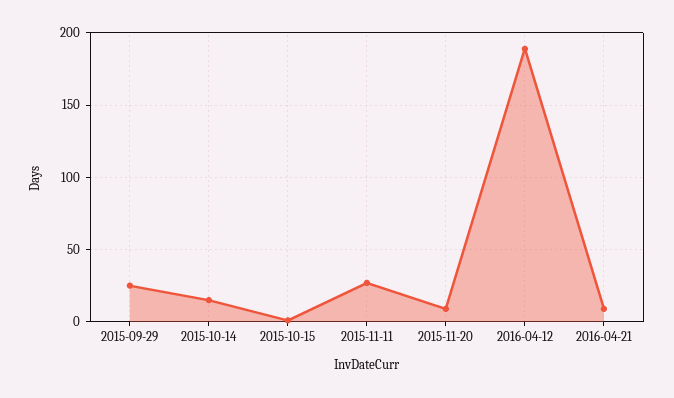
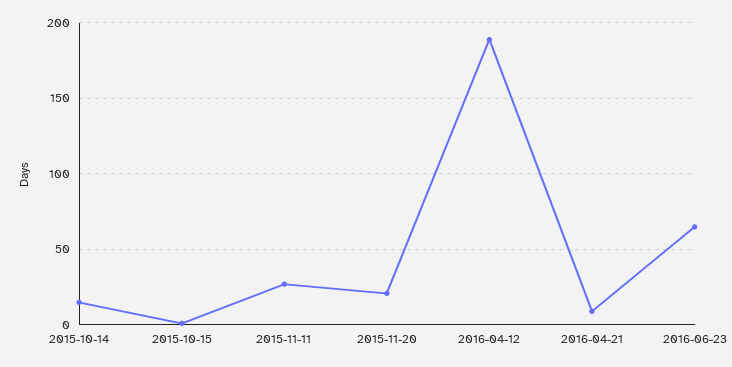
2015-09-29: 25 -> none
2015-11-20: 10 -> 20
2016-06-23: none -> 65

